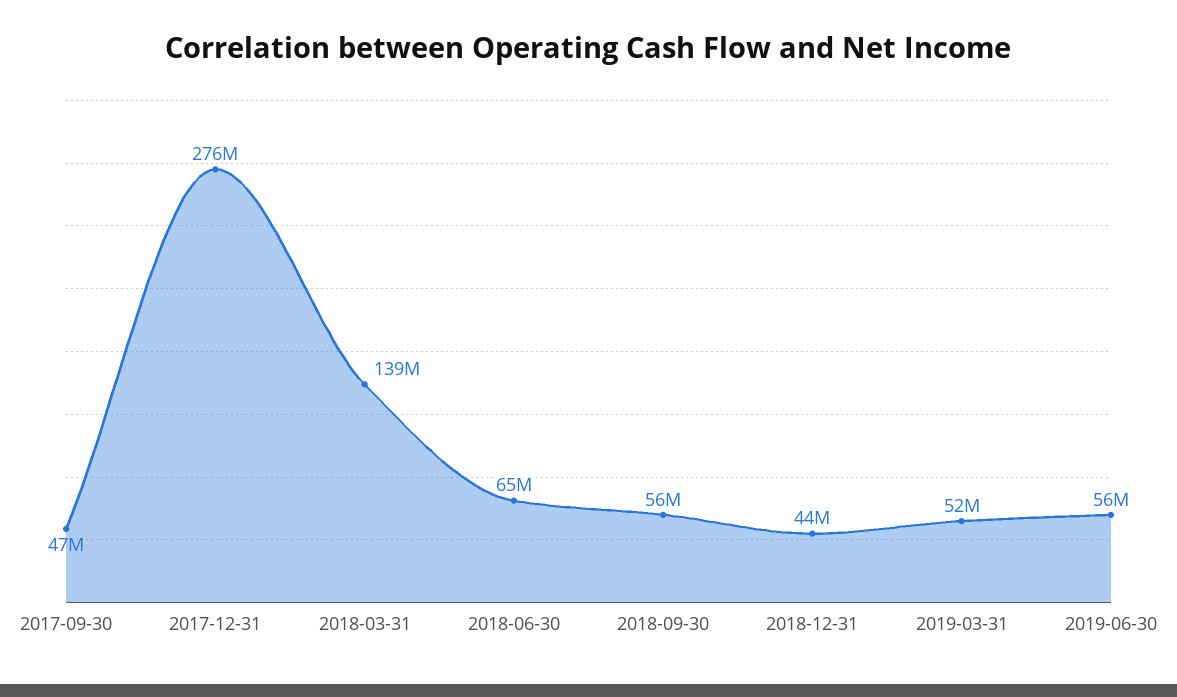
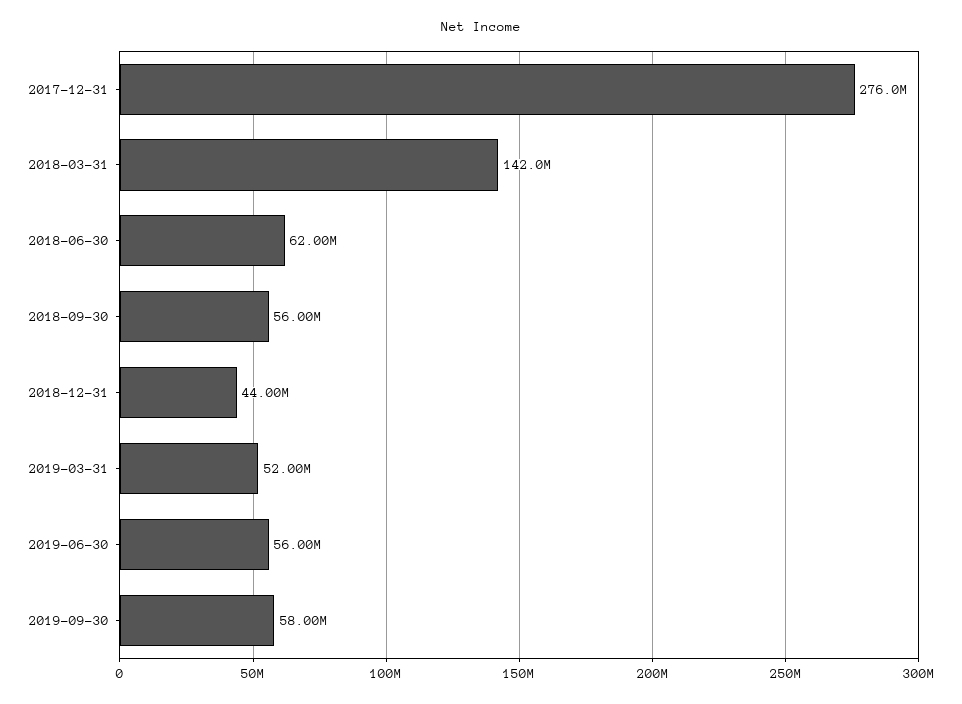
2017-09-30: 47000000 -> none
2018-03-31: 139000000 -> 142000000
2018-06-30: 65000000 -> 62000000
2019-09-30: none -> 58000000

